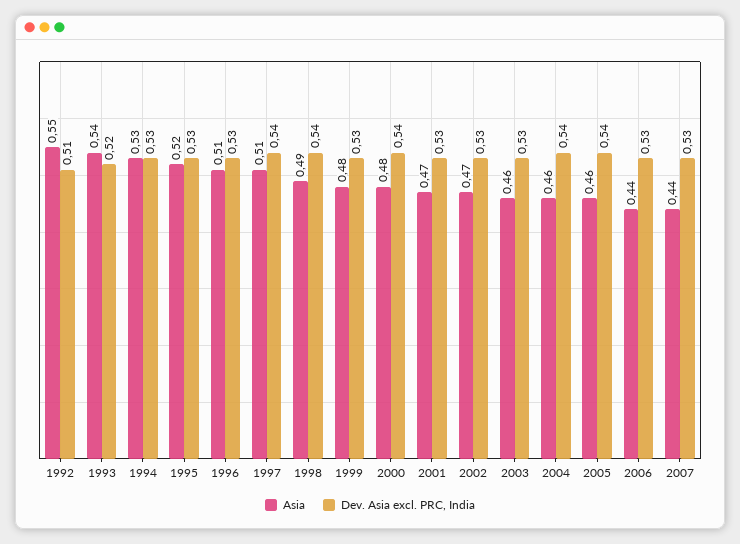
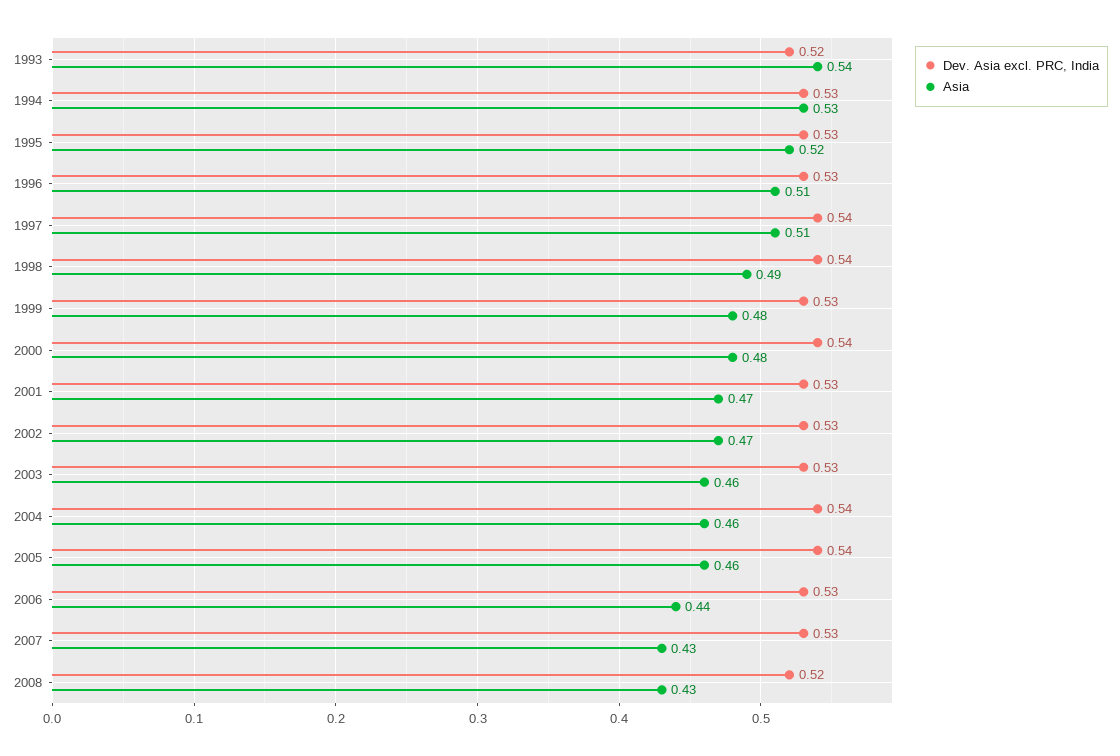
Asia, 1992: 0.55 -> none
Dev. Asia excl. PRC, India, 1992: 0.51 -> none
Asia, 2007: 0.44 -> 0.43
Dev. Asia excl. PRC, India, 2008: none -> 0.52
Asia, 2008: none -> 0.43

